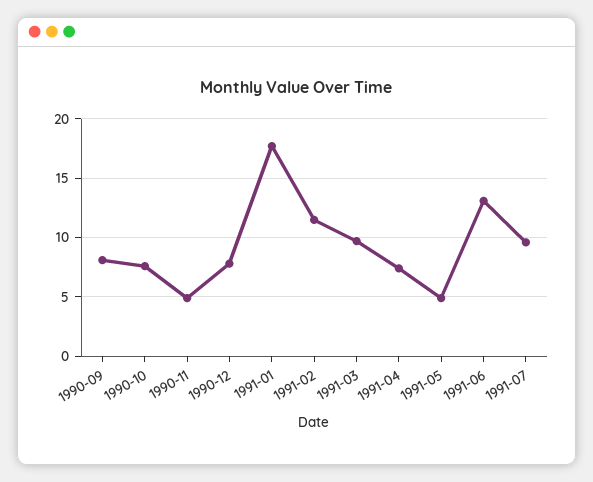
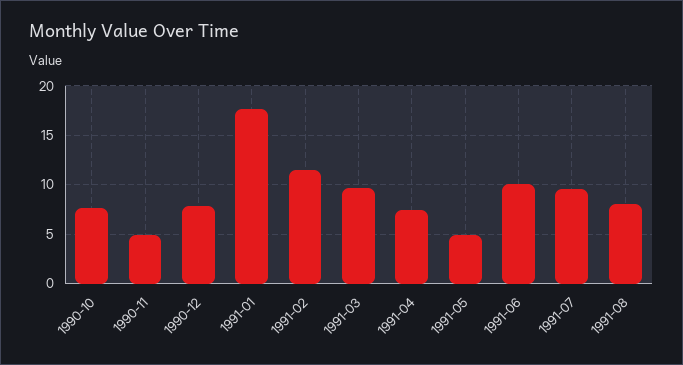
1990-09: 8 -> none
1991-06: 13 -> 10
1991-08: none -> 8

